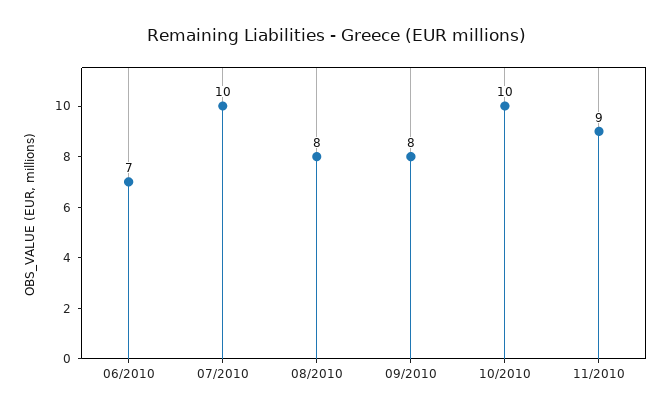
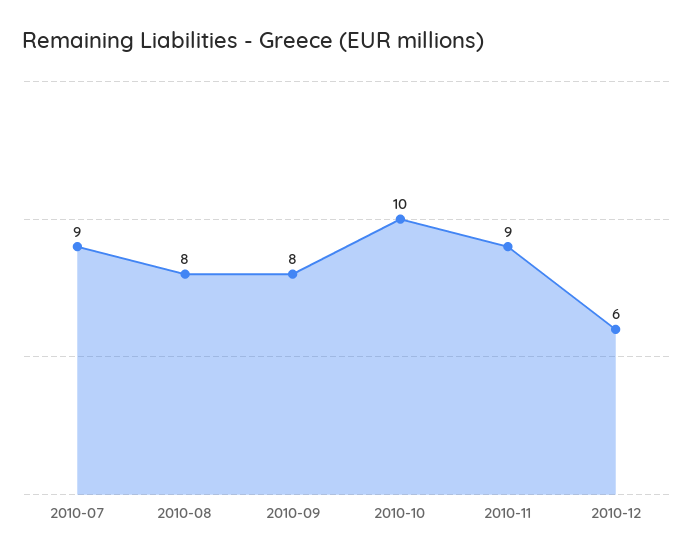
06/2010: 7 -> none
07/2010: 10 -> 9
2010-12: none -> 6

